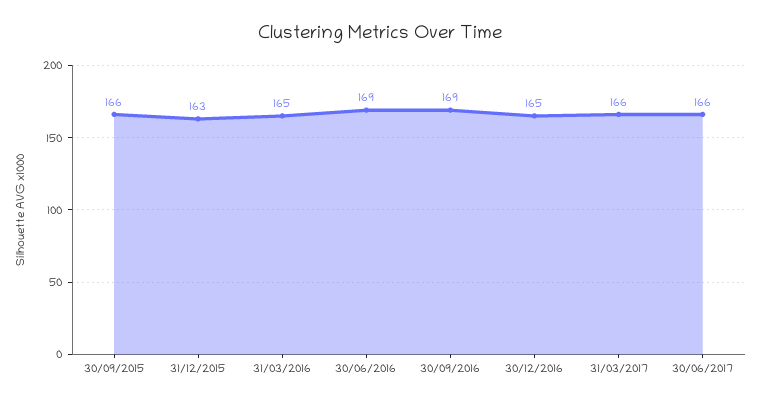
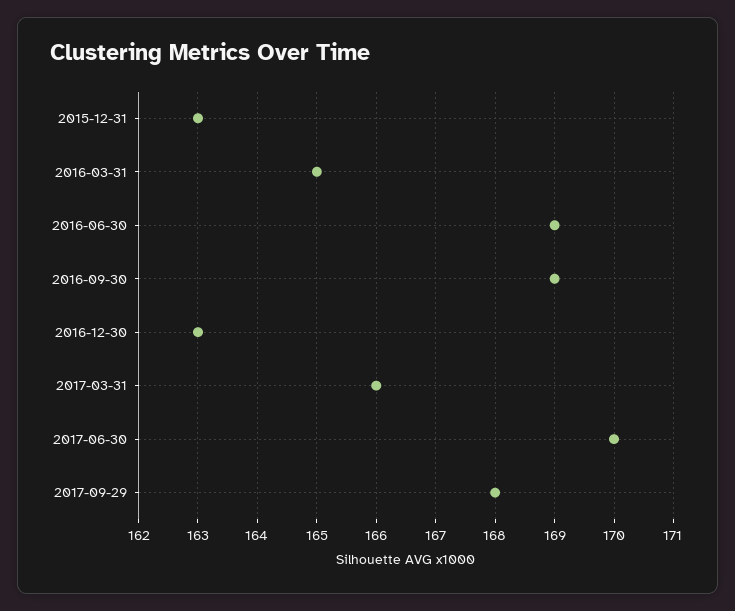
30/09/2015: 166 -> none
30/12/2016: 165 -> 163
30/06/2017: 166 -> 170
2017-09-29: none -> 168

